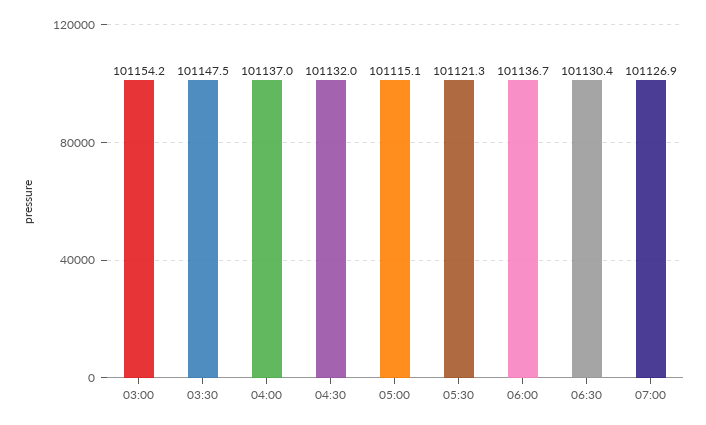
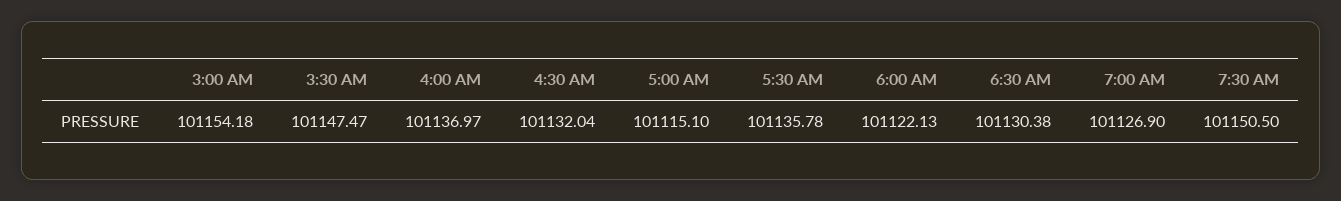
05:30: 101121.3 -> 101135.78
06:00: 101136.7 -> 101122.13
7:30 AM: none -> 101150.5

